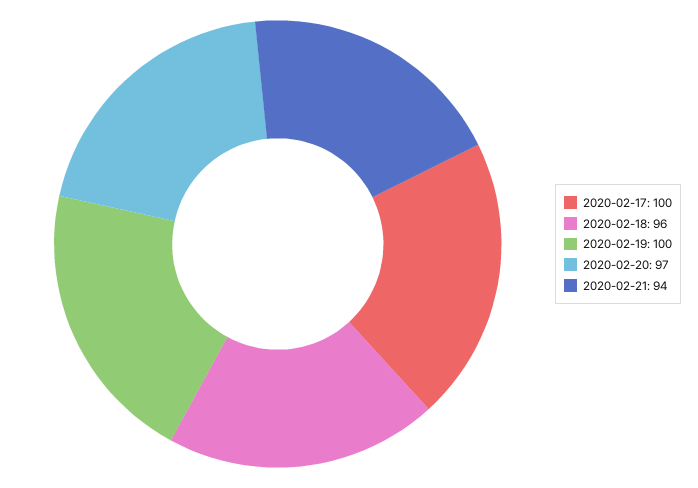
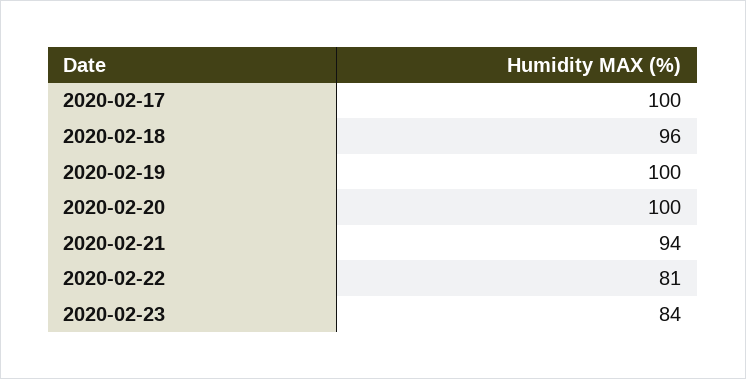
2020-02-20: 97 -> 100
2020-02-22: none -> 81
2020-02-23: none -> 84

